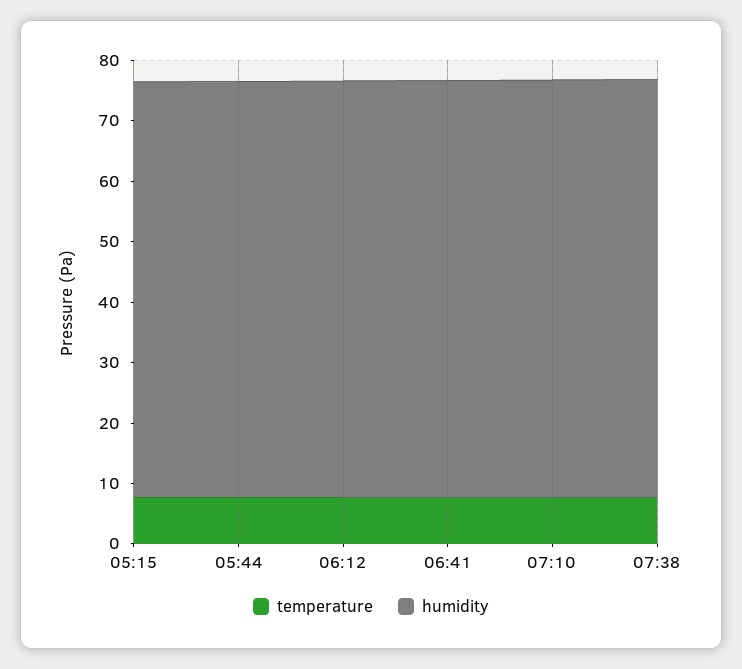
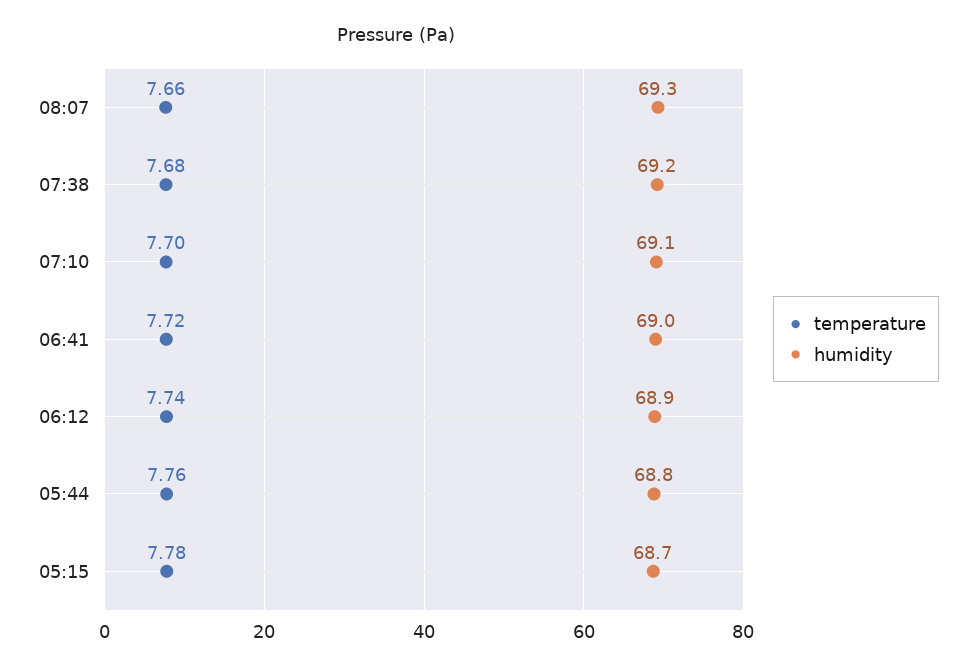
temperature, 08:07: none -> 7.66
humidity, 08:07: none -> 69.3

